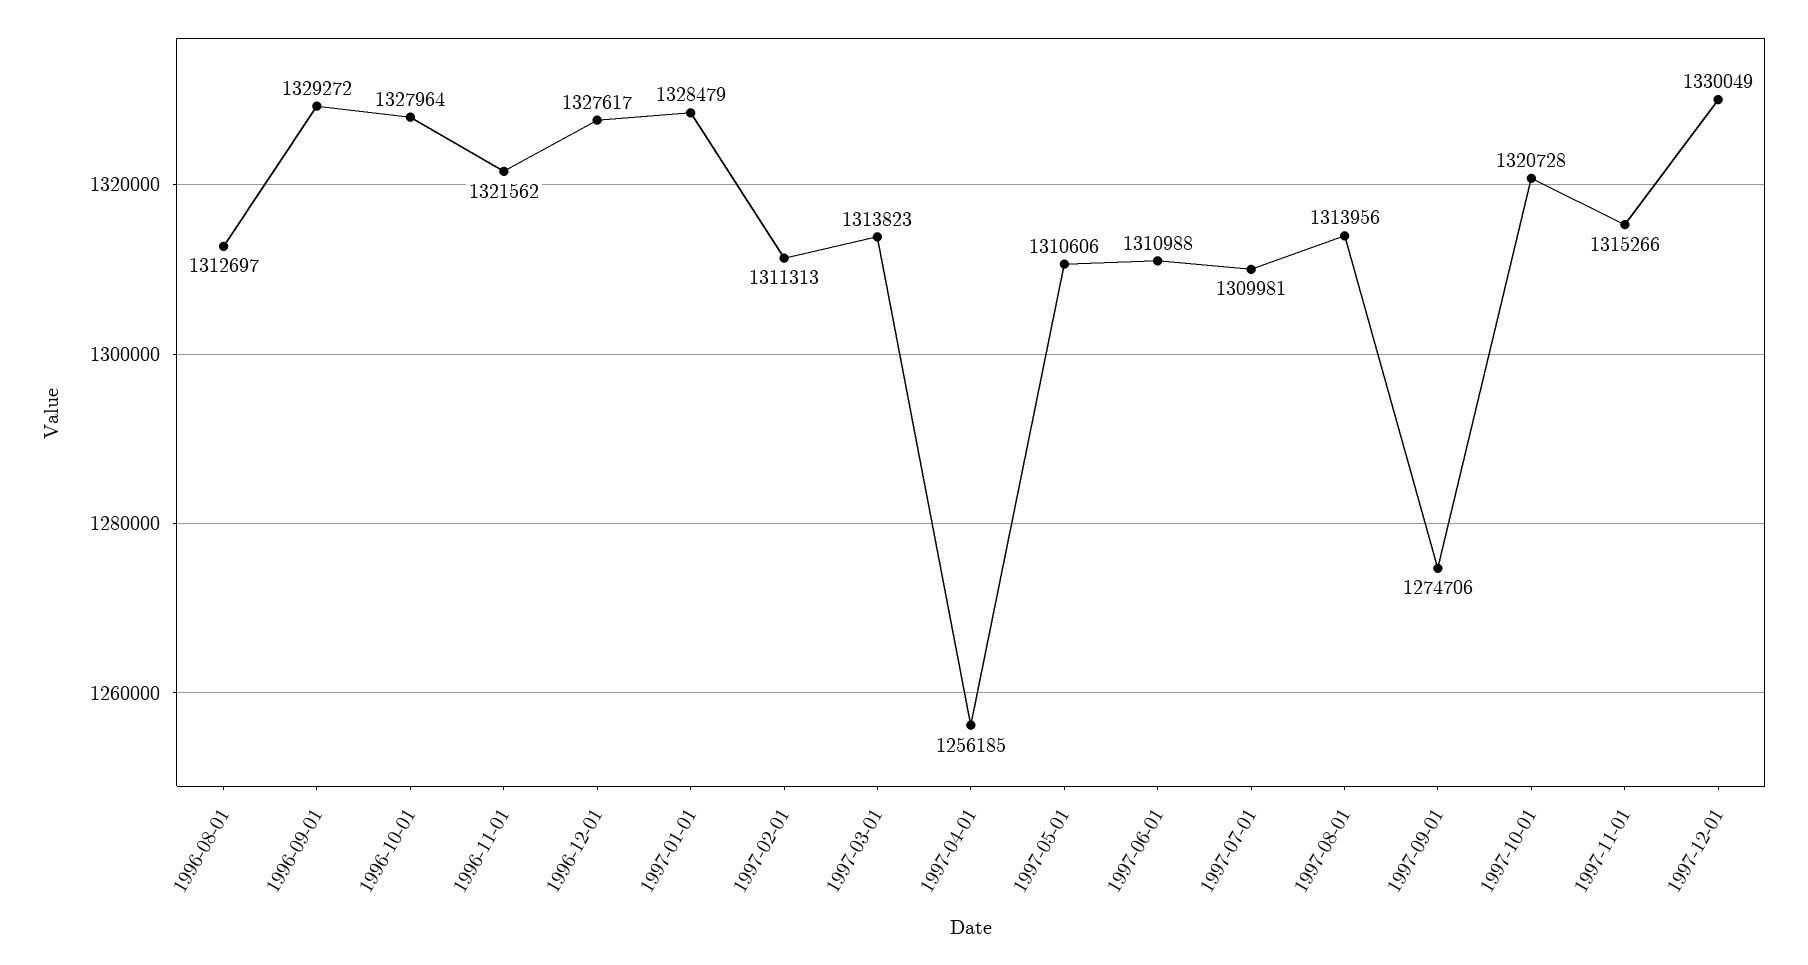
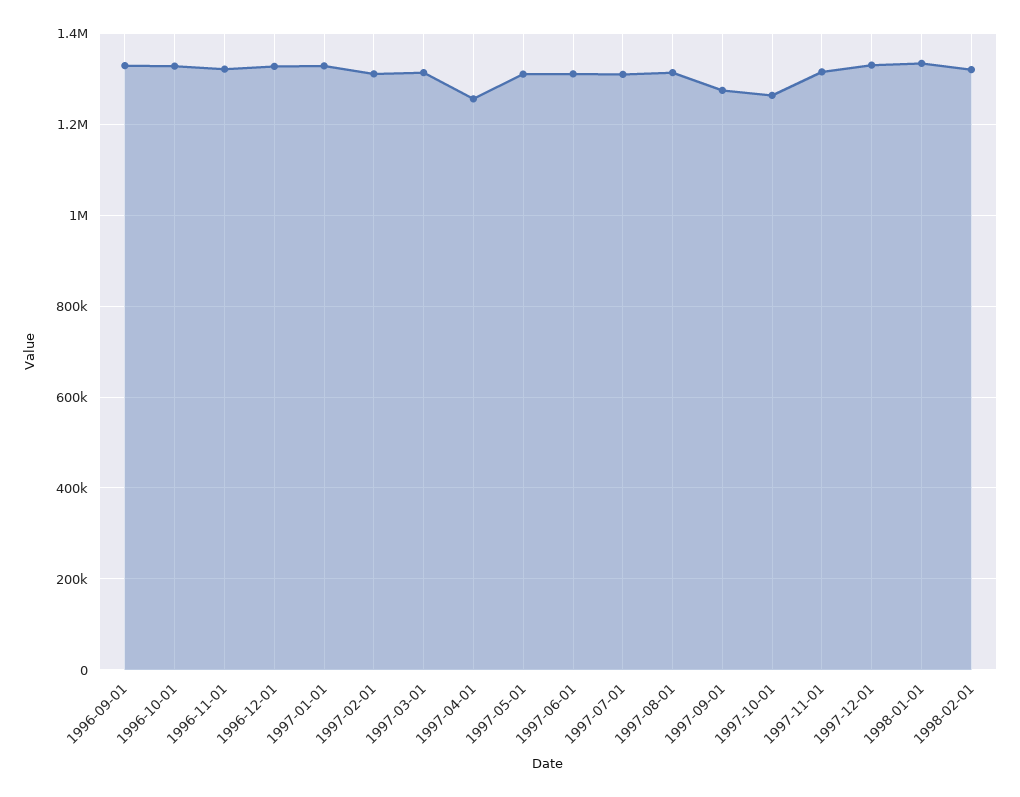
1996-08-01: 1312697 -> none
1997-10-01: 1320728 -> 1260000
1998-01-01: none -> 1340000
1998-02-01: none -> 1320000

